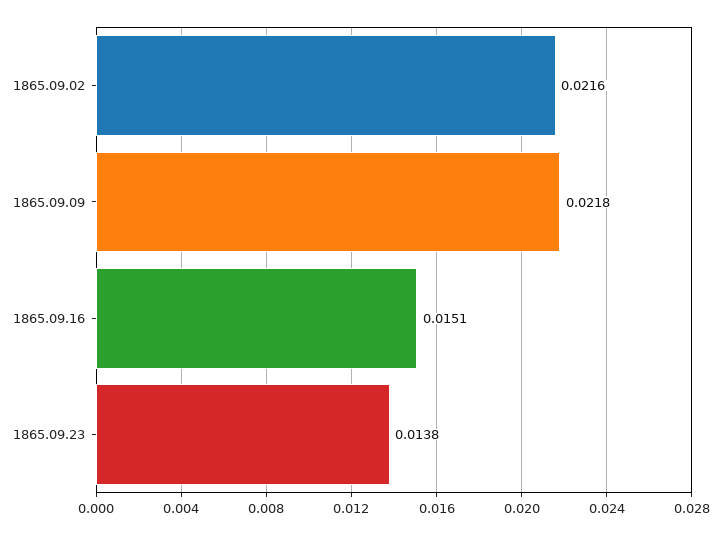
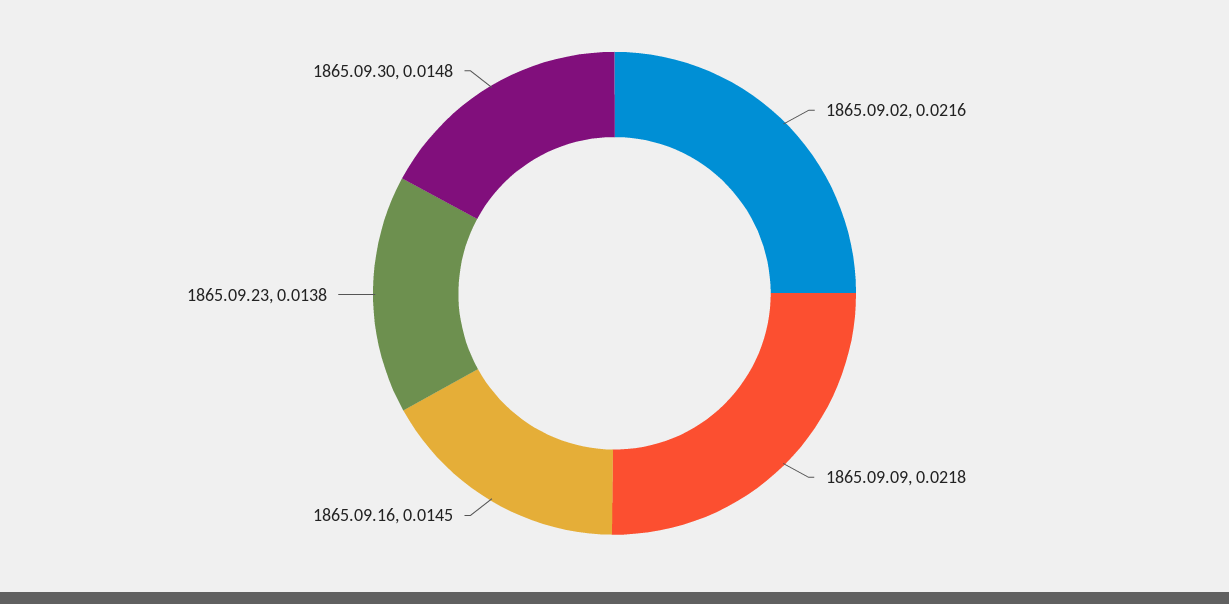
1865.09.16: 0.0151 -> 0.0145
1865.09.30: none -> 0.0148

